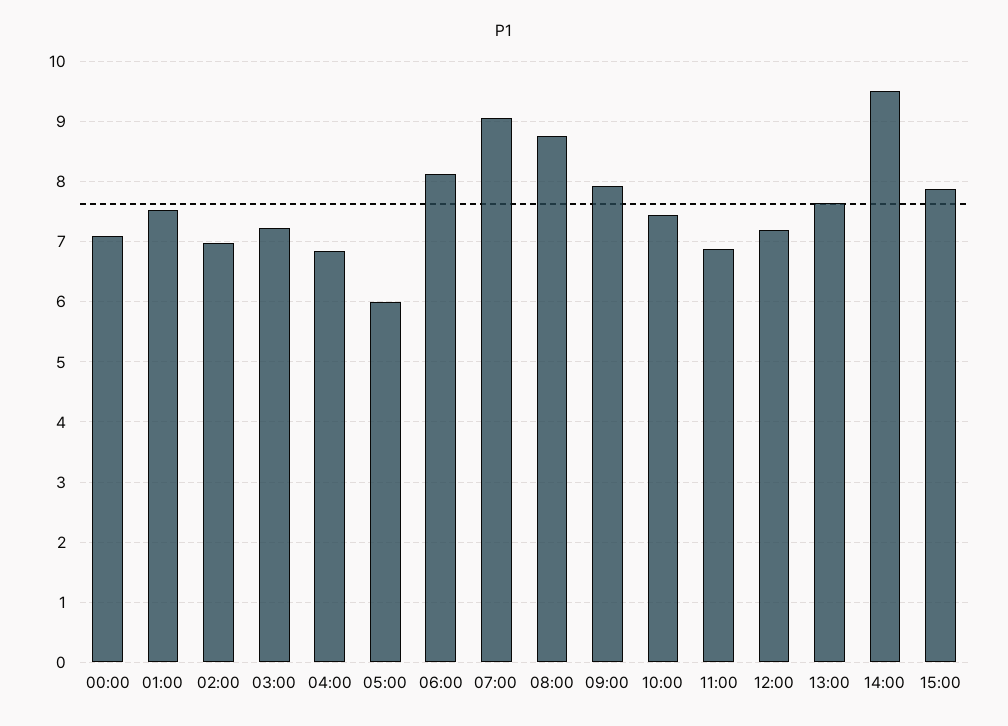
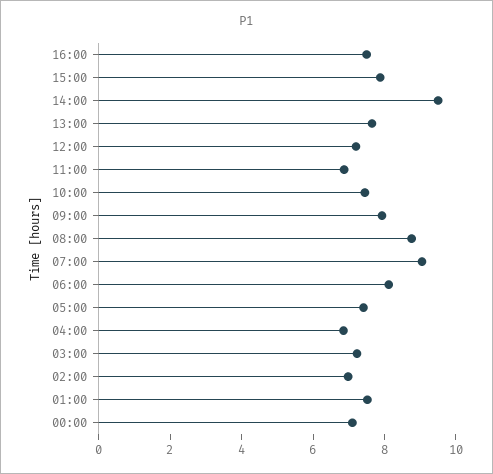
05:00: 6 -> 7.5
16:00: none -> 7.5

